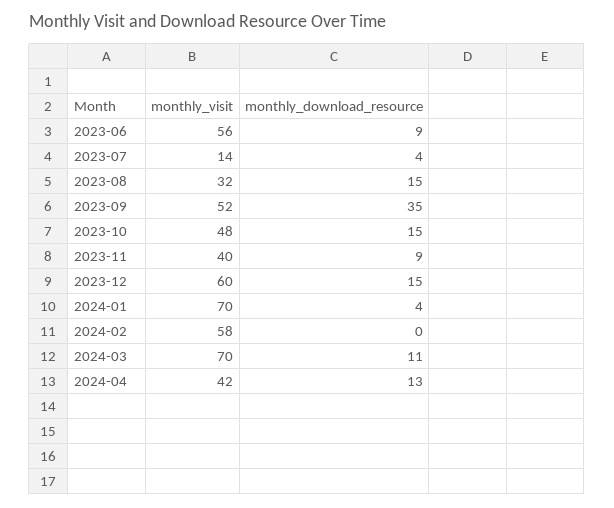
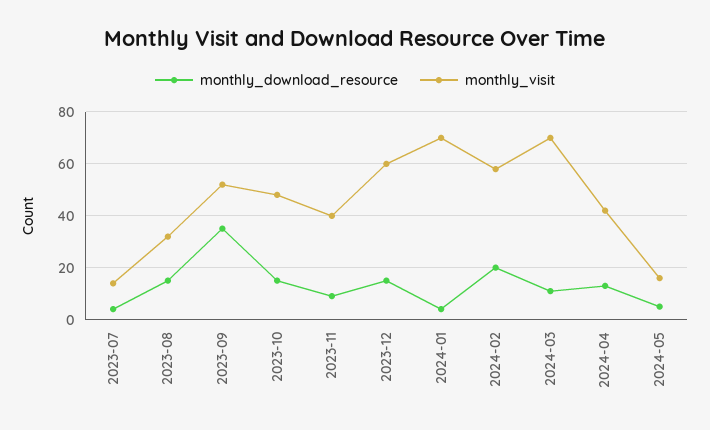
monthly_visit, 2023-06: 56 -> none
monthly_download_resource, 2023-06: 9 -> none
monthly_download_resource, 2024-02: 0 -> 20
monthly_download_resource, 2024-05: none -> 5
monthly_visit, 2024-05: none -> 15

